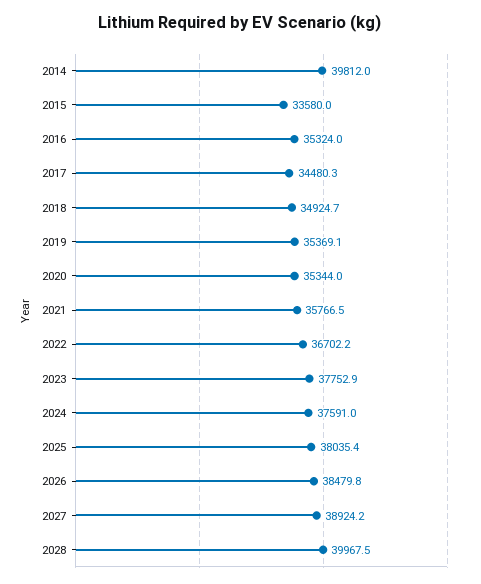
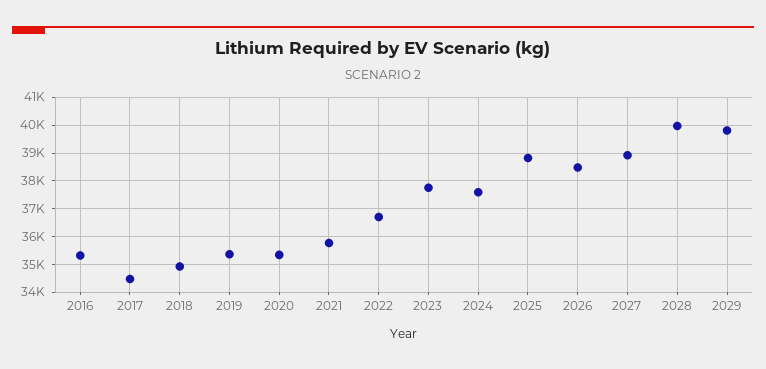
2014: 39812 -> none
2015: 33580 -> none
2025: 38035.4 -> 38750
2029: none -> 39750

